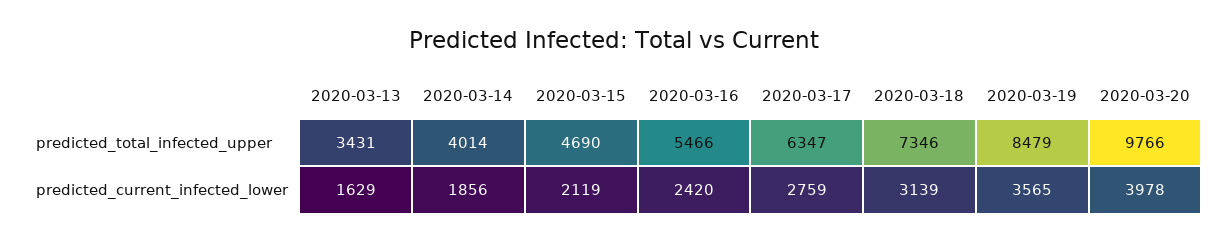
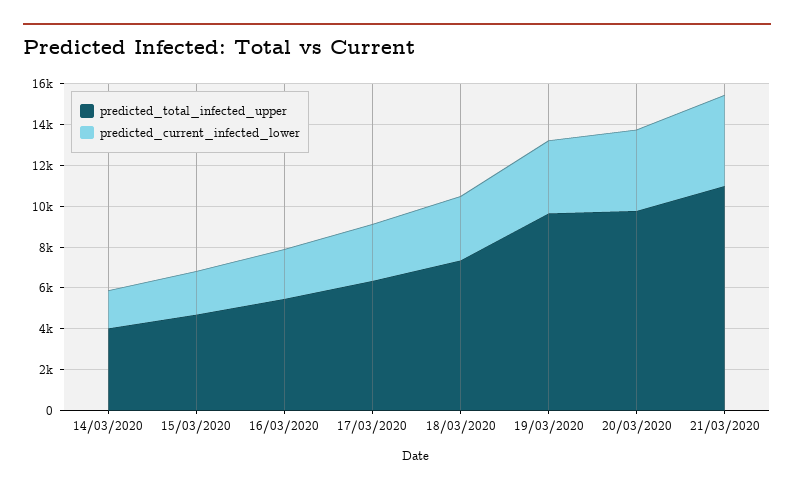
predicted_total_infected_upper, 2020-03-13: 3431 -> none
predicted_total_infected_upper, 2020-03-19: 8479 -> 9500
predicted_current_infected_lower, 2020-03-13: 1629 -> none
predicted_total_infected_upper, 21/03/2020: none -> 11000
predicted_current_infected_lower, 21/03/2020: none -> 4500

